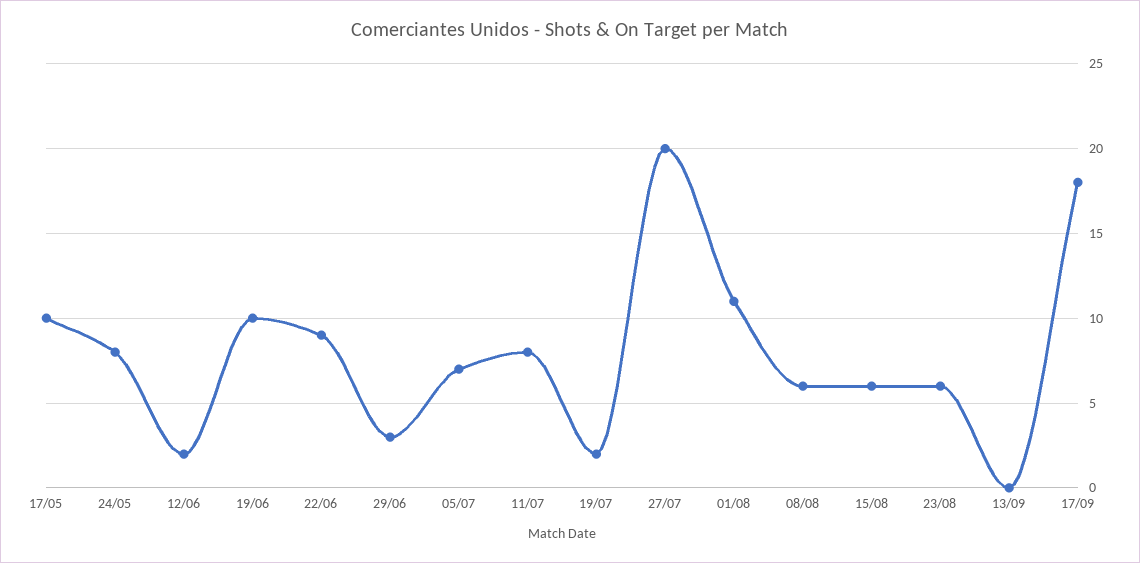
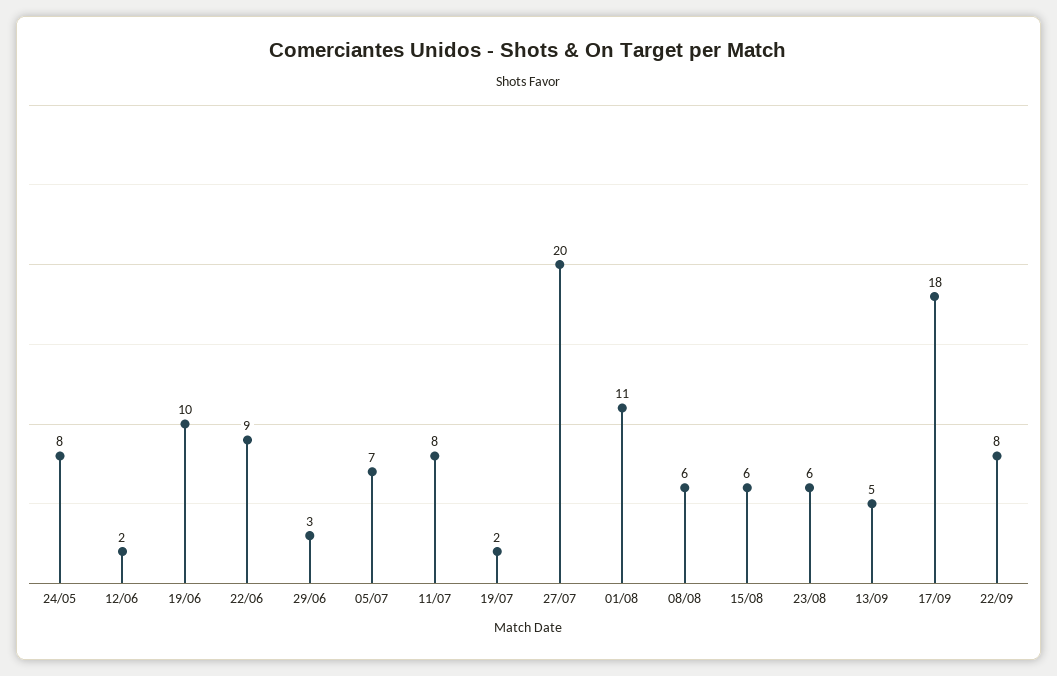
17/05: 10 -> none
13/09: 0 -> 5
22/09: none -> 8

